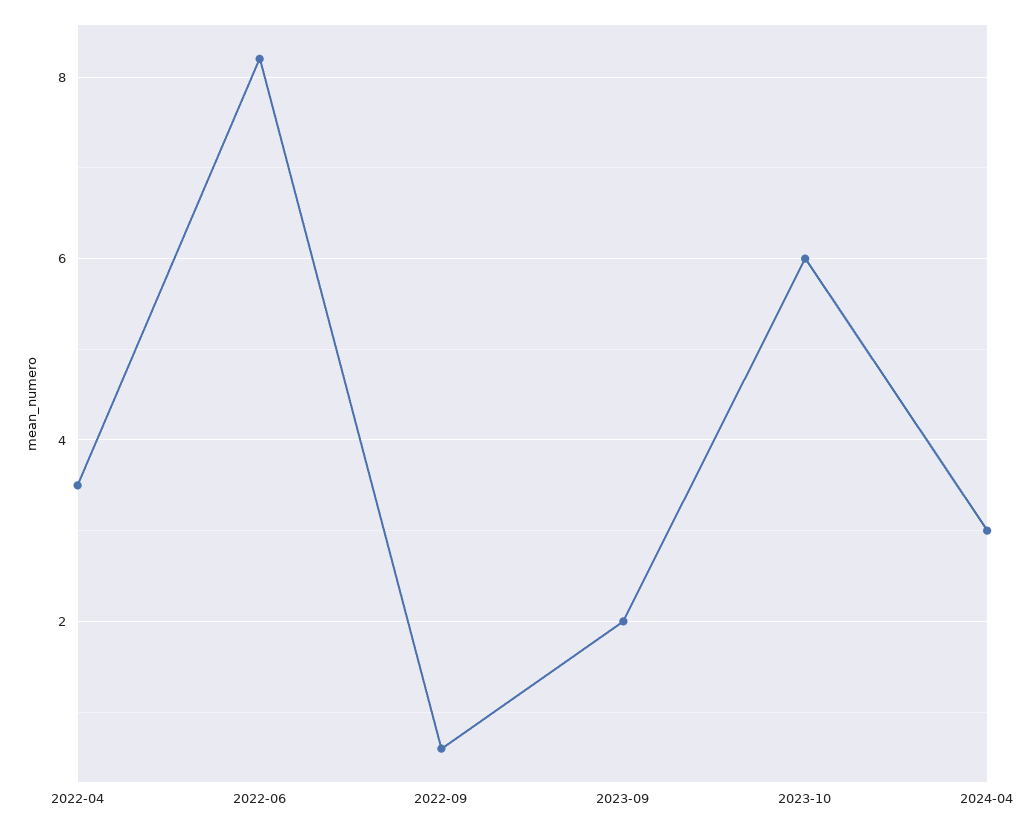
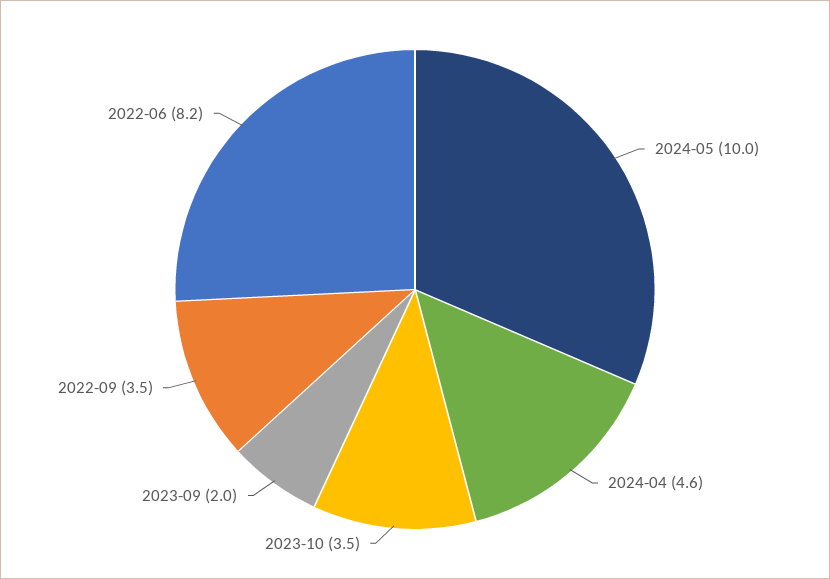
2022-04: 3.5 -> none
2022-09: 0.5 -> 3.5
2023-10: 6 -> 3.5
2024-04: 3 -> 4.6
2024-05: none -> 10

